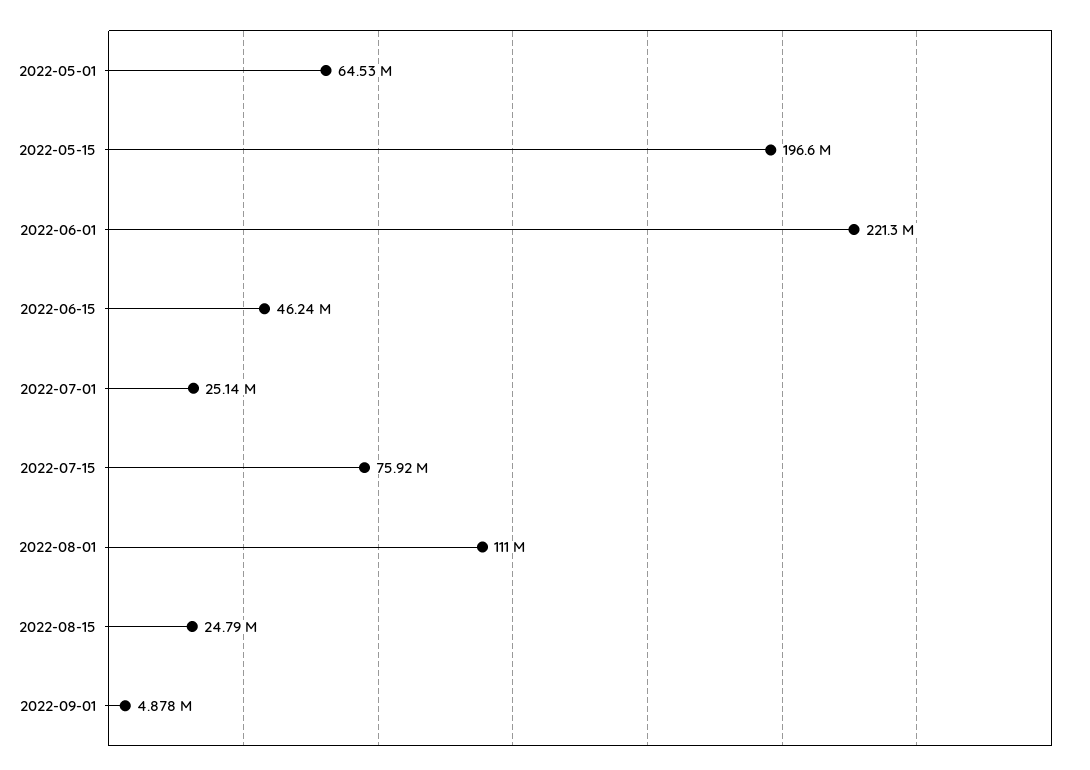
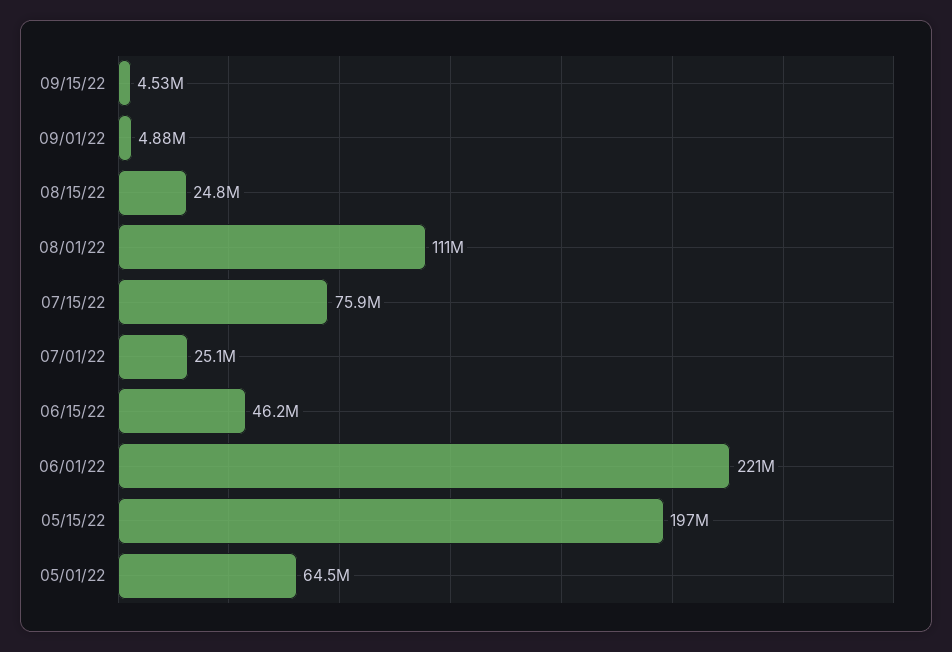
09/15/22: none -> 4530000

